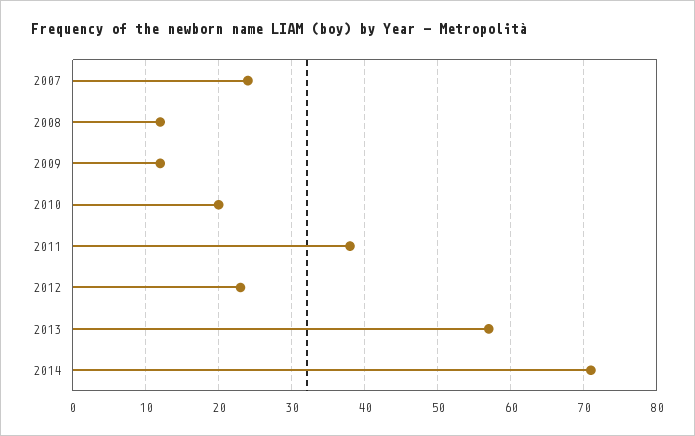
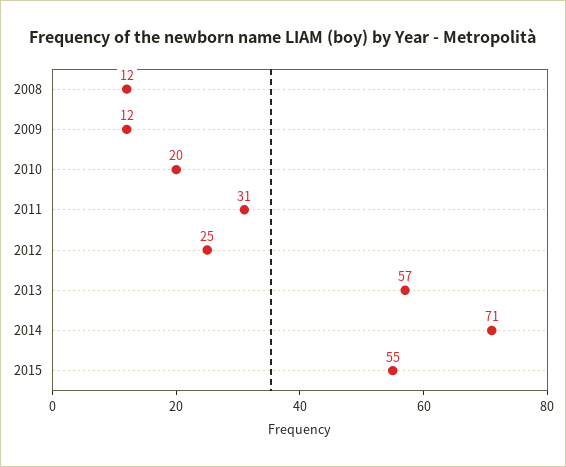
2007: 24 -> none
2011: 38 -> 31
2012: 23 -> 25
2015: none -> 55

